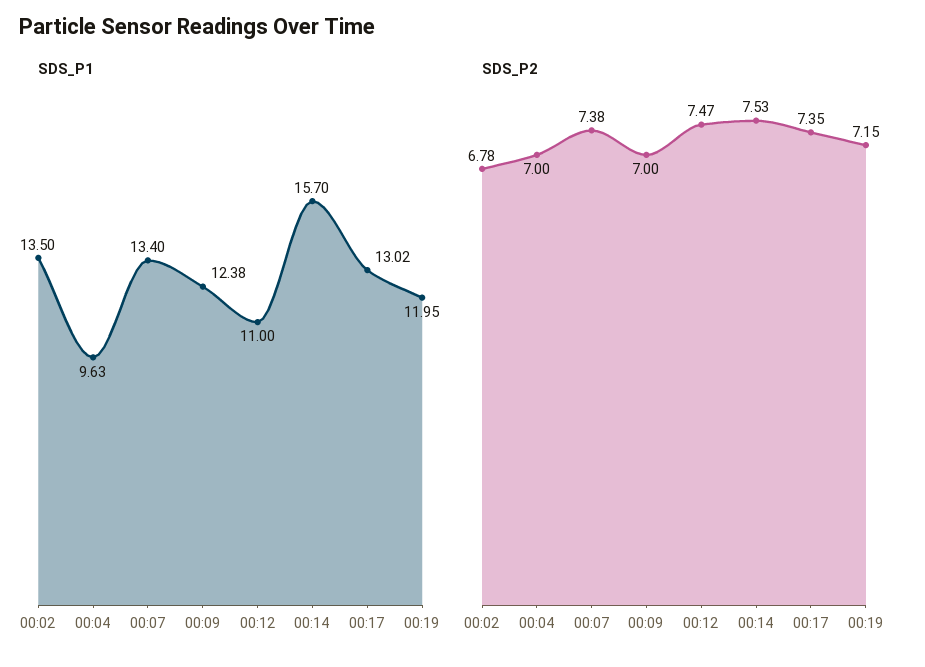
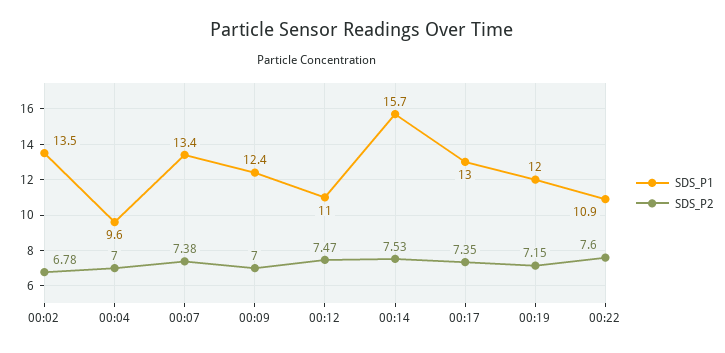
SDS_P1, 00:22: none -> 10.9
SDS_P2, 00:22: none -> 7.6

